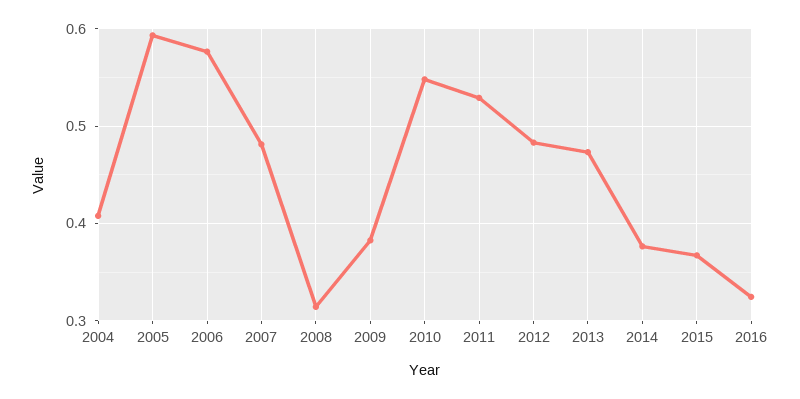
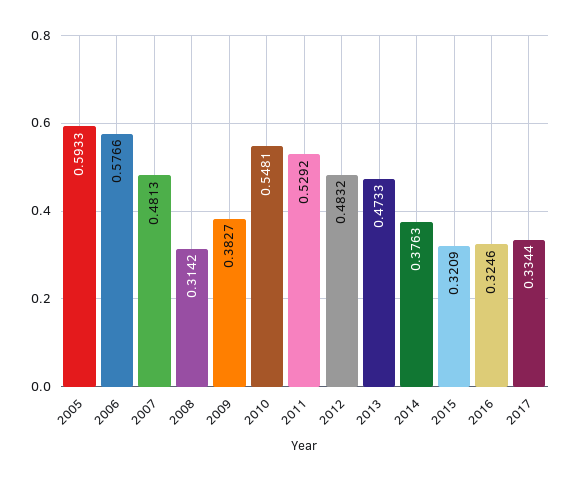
2004: 0.41 -> none
2015: 0.37 -> 0.3209
2017: none -> 0.3344

